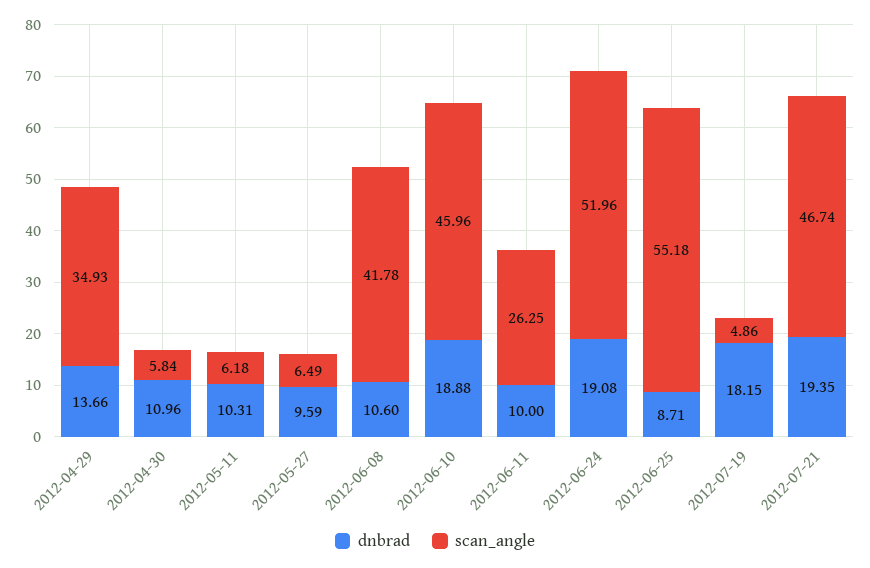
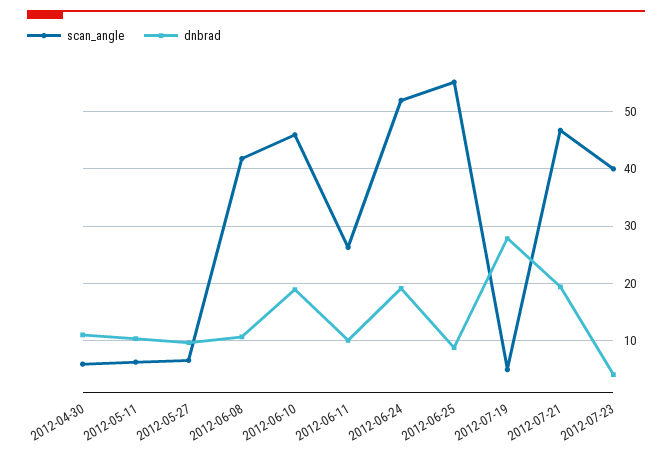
dnbrad, 2012-04-29: 13.66 -> none
scan_angle, 2012-04-29: 34.93 -> none
dnbrad, 2012-07-19: 18.15 -> 28
scan_angle, 2012-07-23: none -> 40
dnbrad, 2012-07-23: none -> 4

